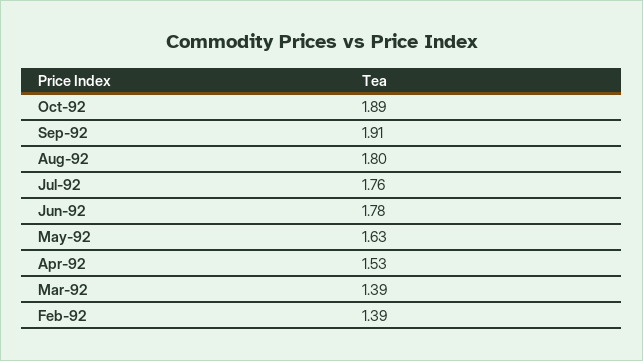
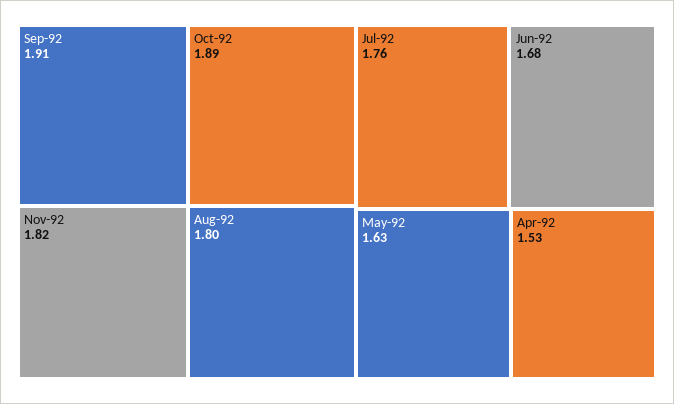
Jun-92: 1.78 -> 1.68
Mar-92: 1.39 -> none
Feb-92: 1.39 -> none
Nov-92: none -> 1.82

